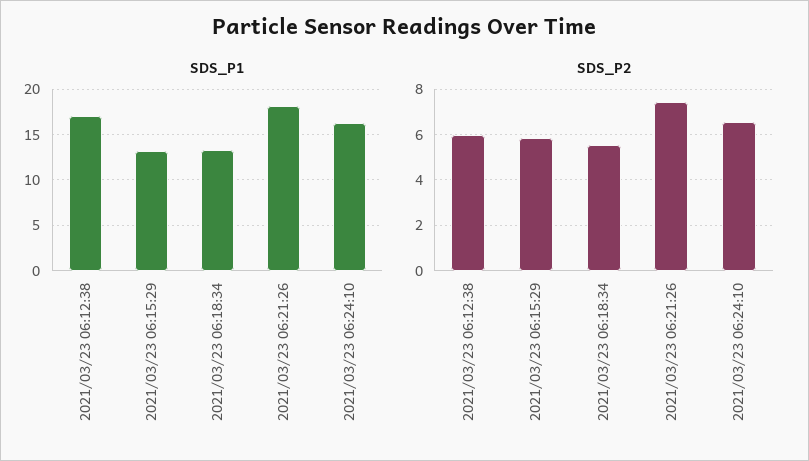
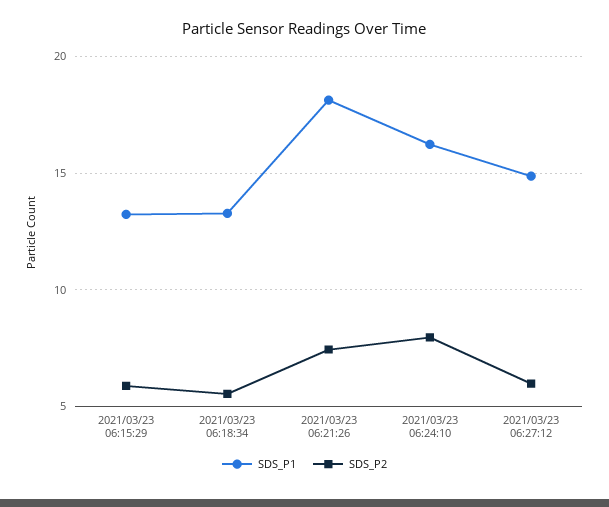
SDS_P1, 2021/03/23 06:12:38: 17 -> none
SDS_P2, 2021/03/23 06:12:38: 6 -> none
SDS_P2, 2021/03/23 06:24:10: 6.5 -> 8
SDS_P1, 2021/03/23 06:27:12: none -> 15
SDS_P2, 2021/03/23 06:27:12: none -> 6

